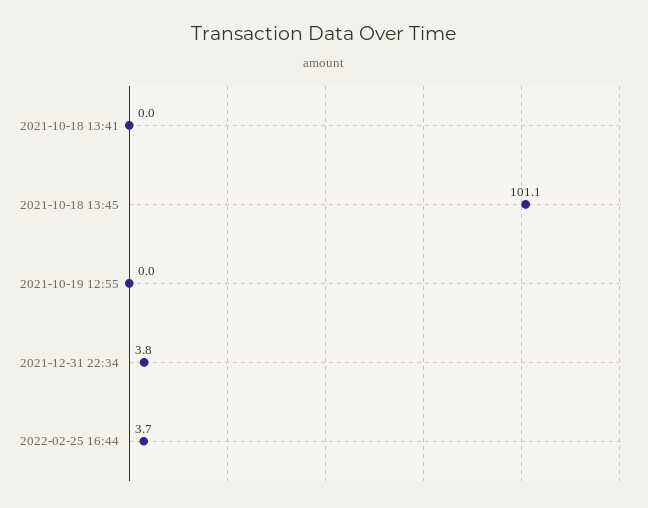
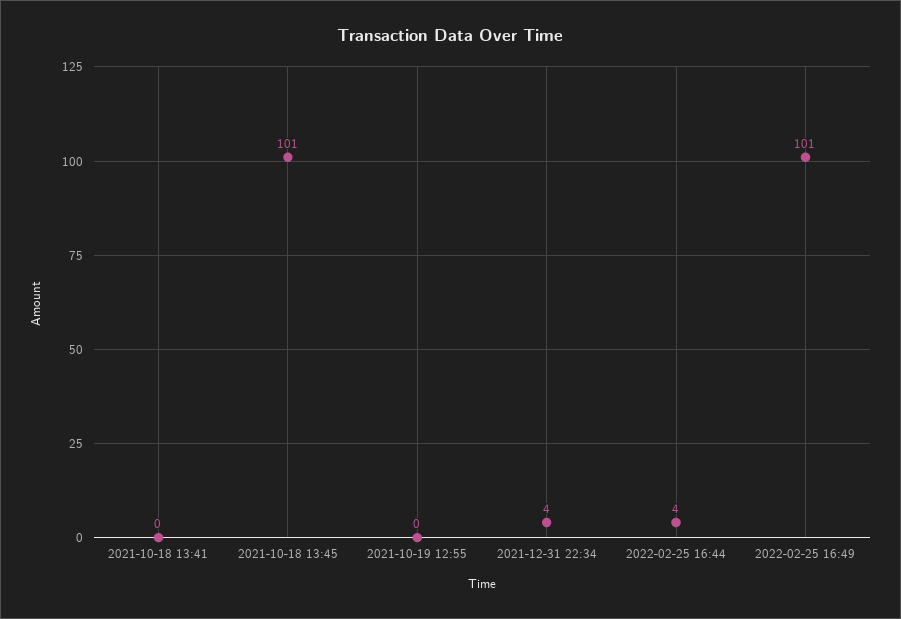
2022-02-25 16:49: none -> 101

